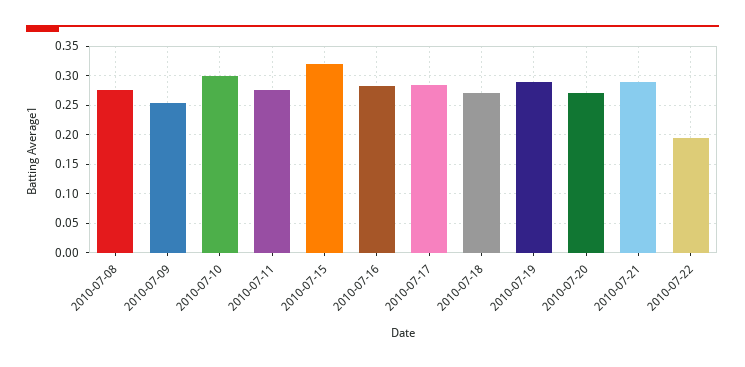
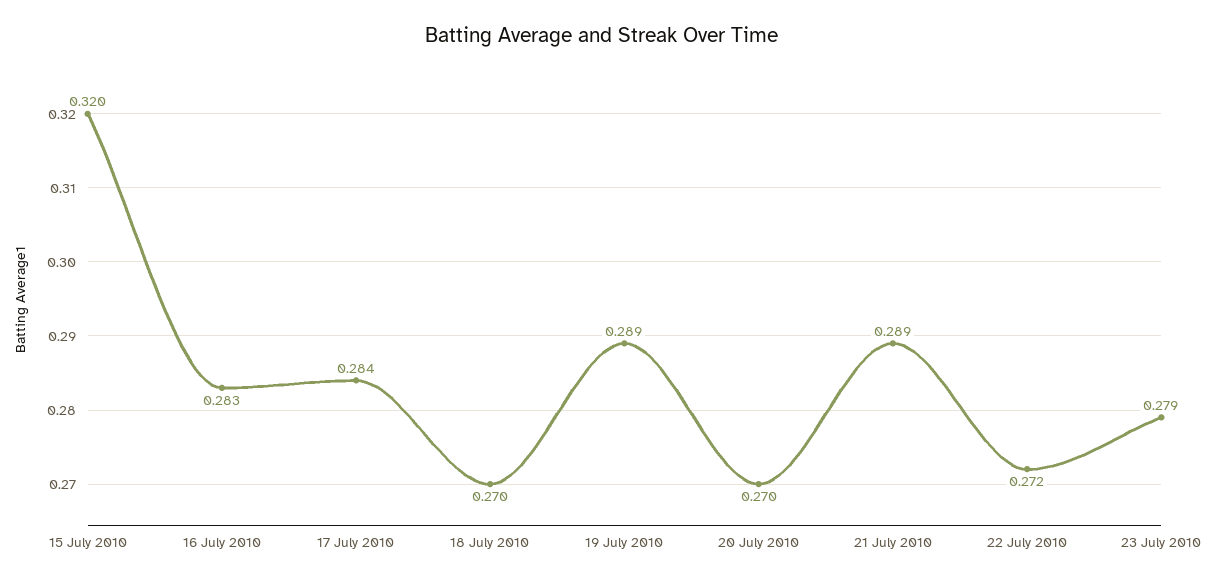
2010-07-08: 0.275 -> none
2010-07-09: 0.25 -> none
2010-07-10: 0.3 -> none
2010-07-11: 0.275 -> none
2010-07-22: 0.2 -> 0.272
23 July 2010: none -> 0.279

